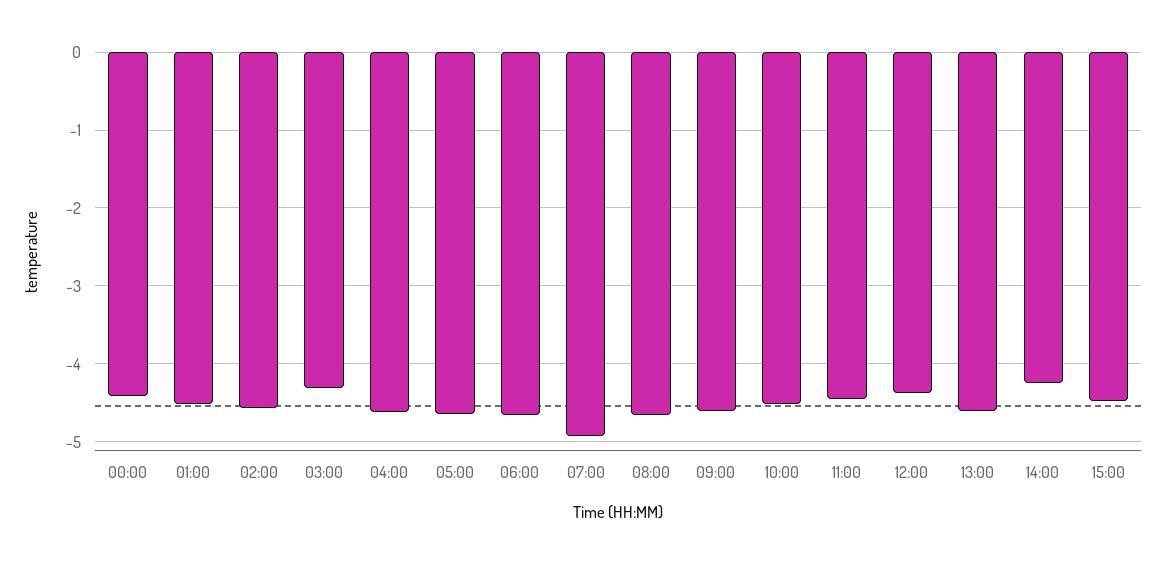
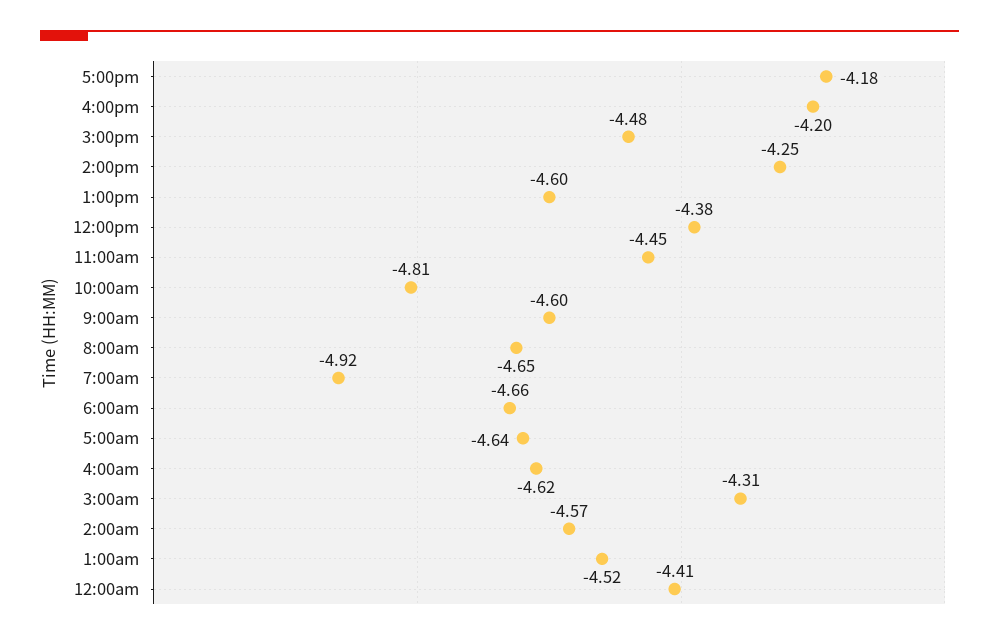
10:00: -4.5 -> -4.81
5:00pm: none -> -4.18
4:00pm: none -> -4.2

